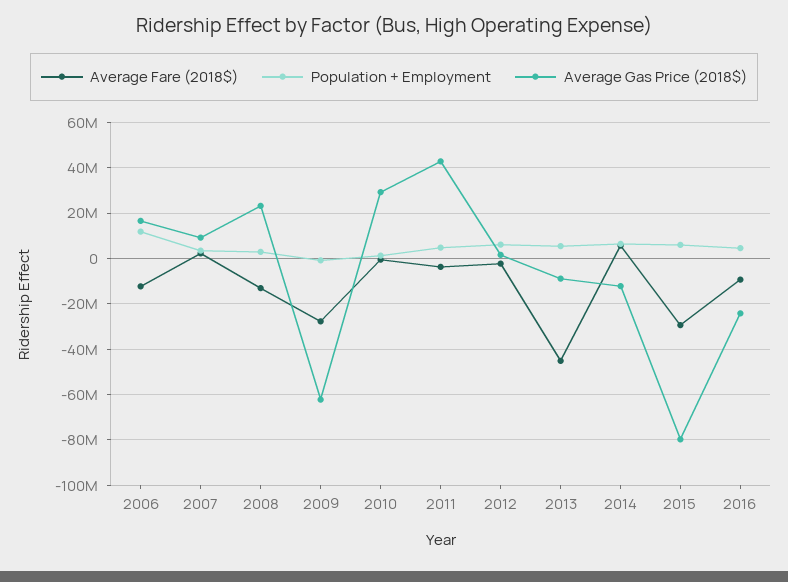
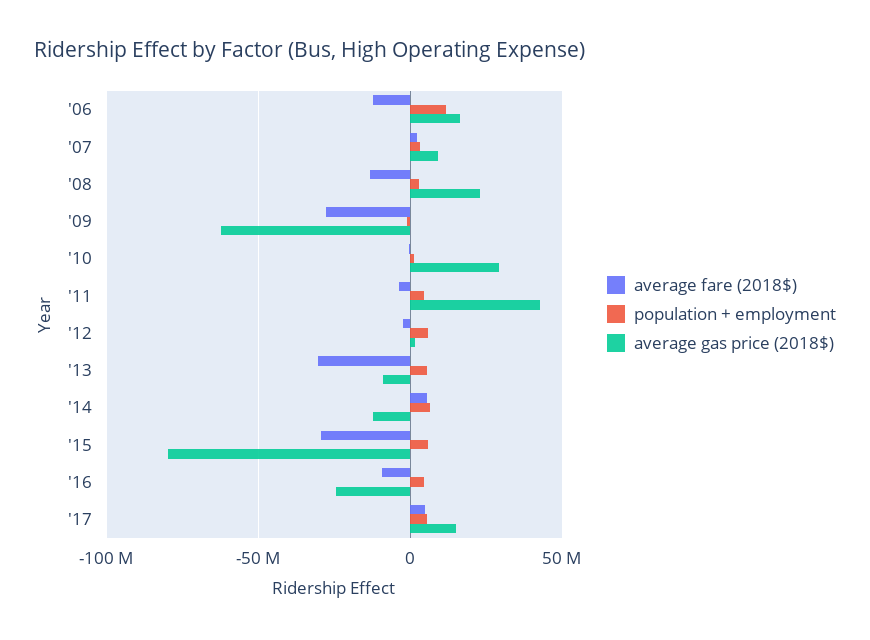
Average Fare (2018$), 2013: -45000000 -> -30000000
Average Fare (2018$), '17: none -> 5000000
Population + Employment, '17: none -> 5000000
Average Gas Price (2018$), '17: none -> 15000000

